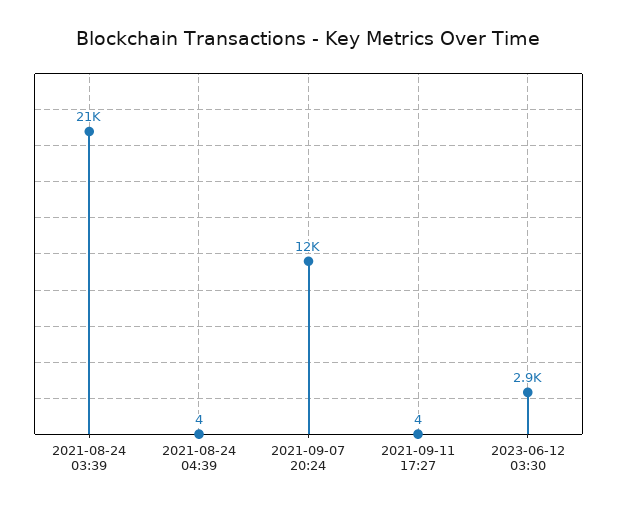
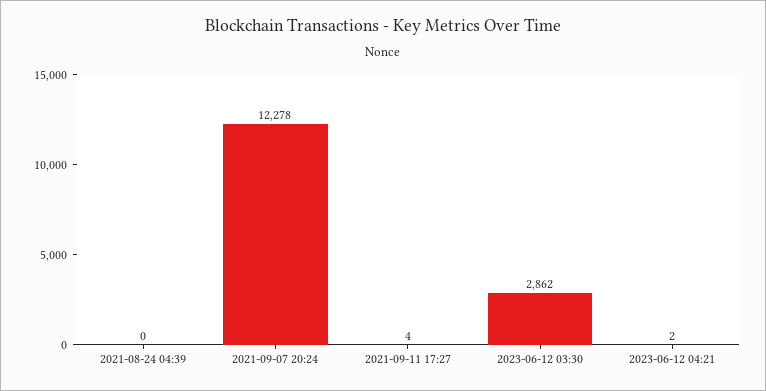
2021-08-24 03:39: 21000 -> none
2021-08-24 04:39: 4 -> 0
2023-06-12 04:21: none -> 2

